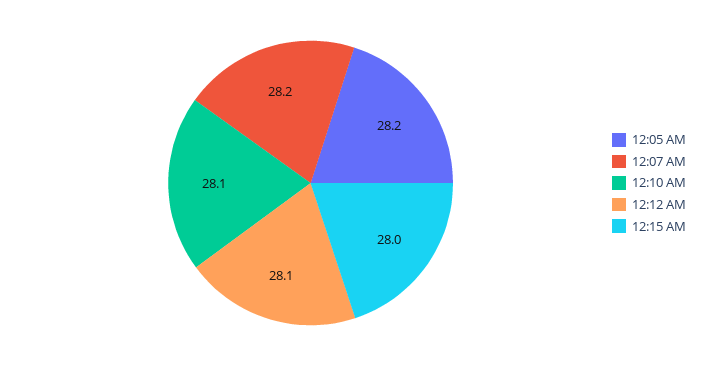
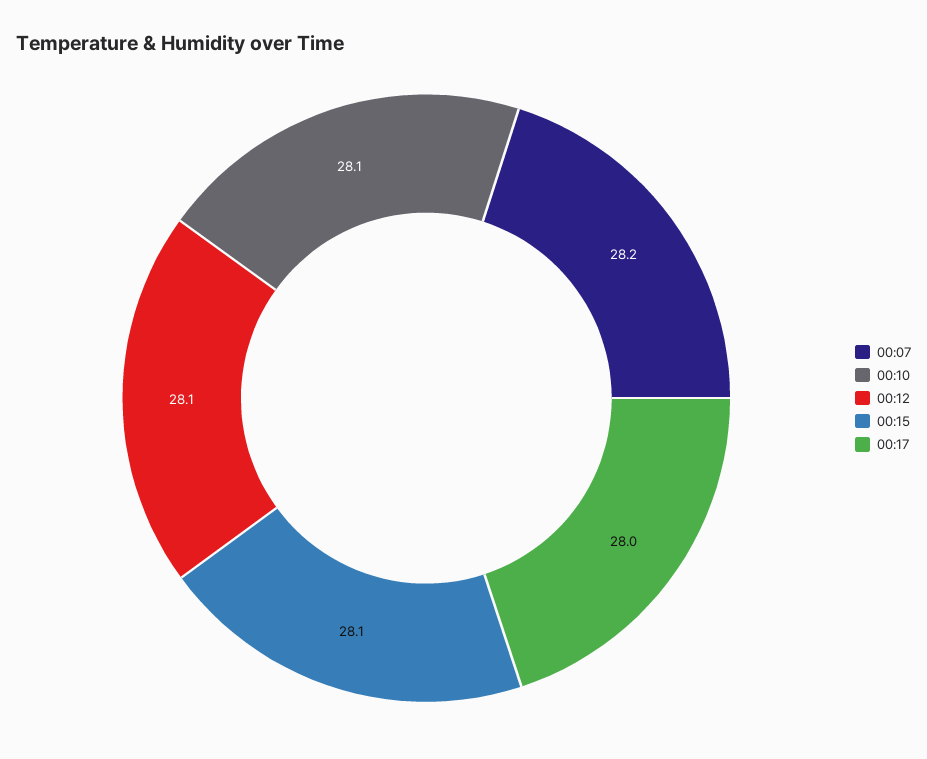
12:05 AM: 28.2 -> none
12:15 AM: 28 -> 28.1
00:17: none -> 28

